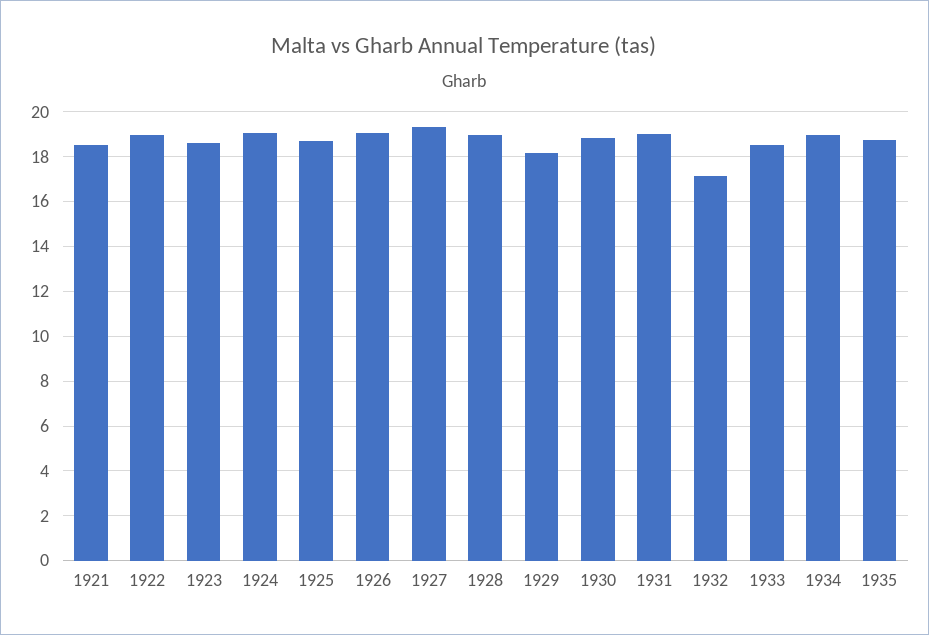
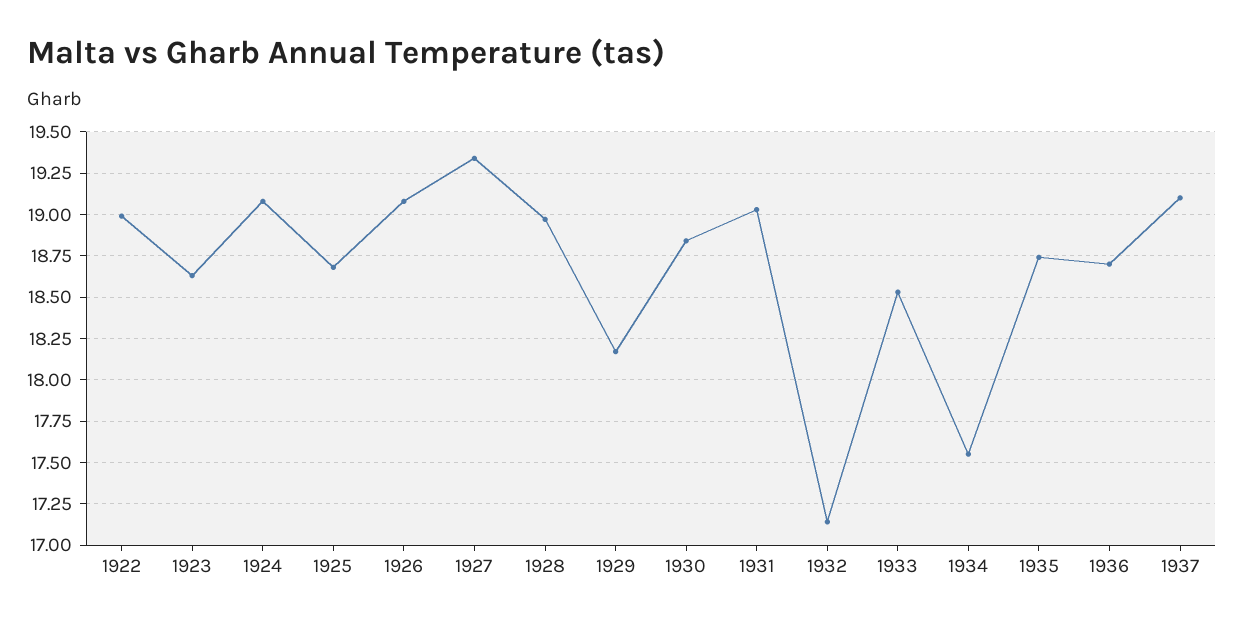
1921: 18.5 -> none
1934: 19 -> 17.55
1936: none -> 18.7
1937: none -> 19.1

